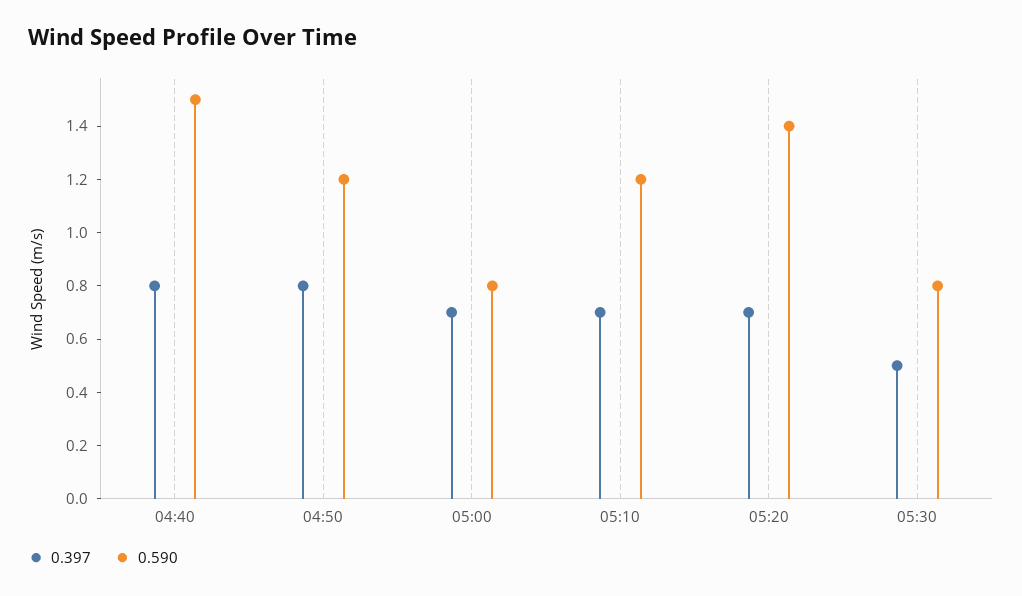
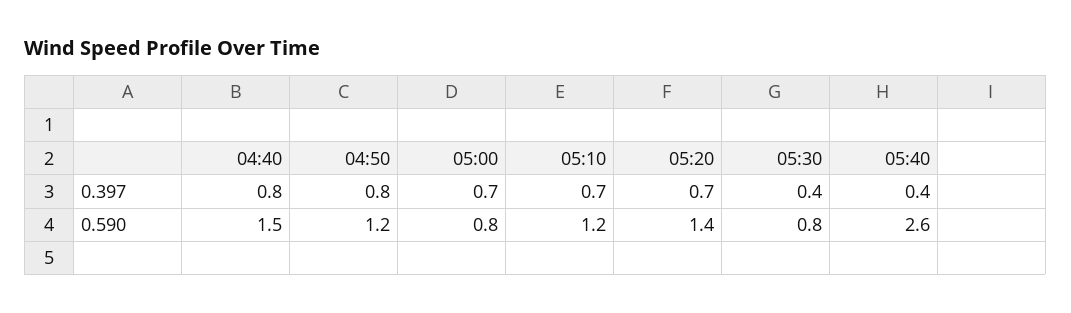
0.397, 05:30: 0.5 -> 0.4
0.397, 05:40: none -> 0.4
0.590, 05:40: none -> 2.6

